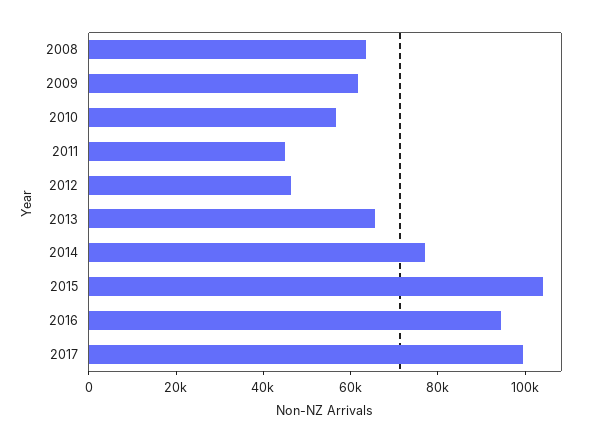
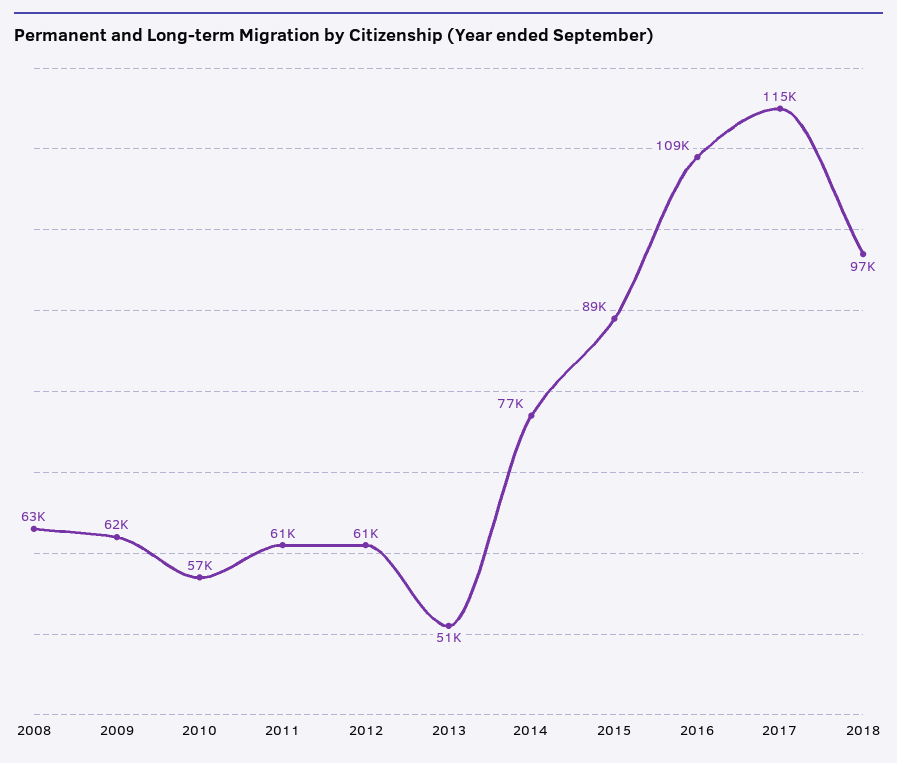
2011: 45000 -> 61000
2012: 45000 -> 61000
2013: 65000 -> 51000
2015: 105000 -> 89000
2016: 95000 -> 109000
2017: 100000 -> 115000
2018: none -> 97000

